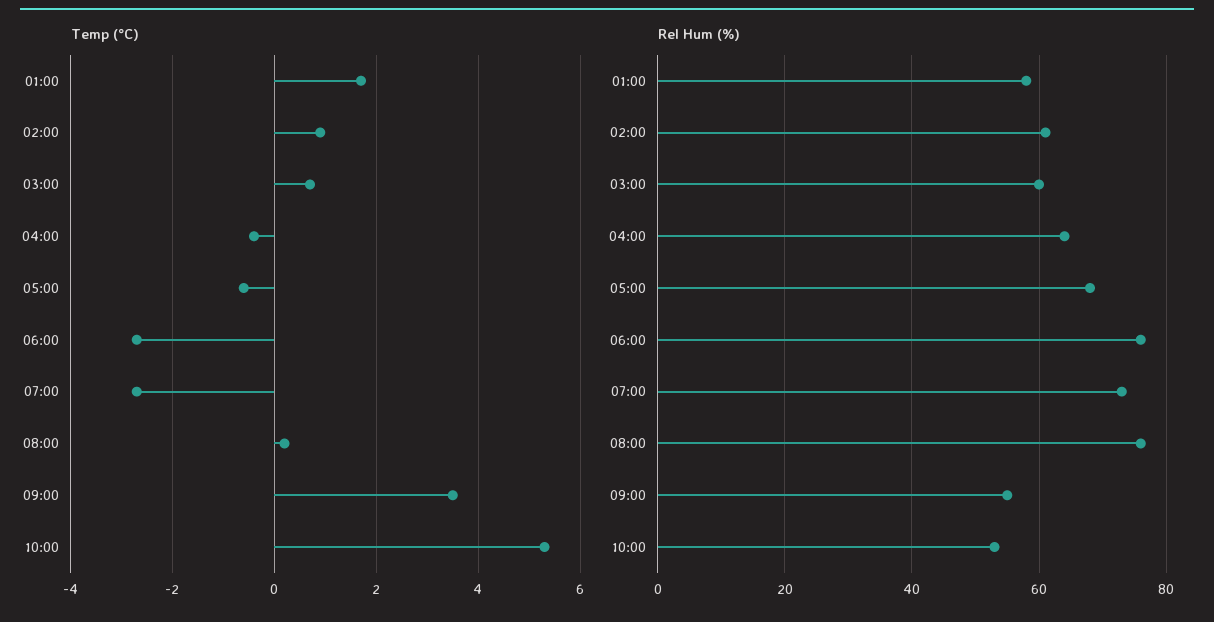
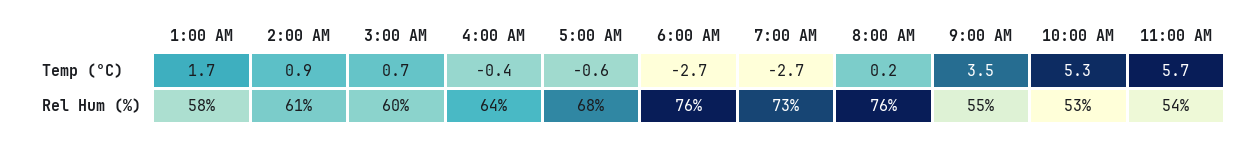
Temp (°C), 11:00 AM: none -> 5.7
Rel Hum (%), 11:00 AM: none -> 54

